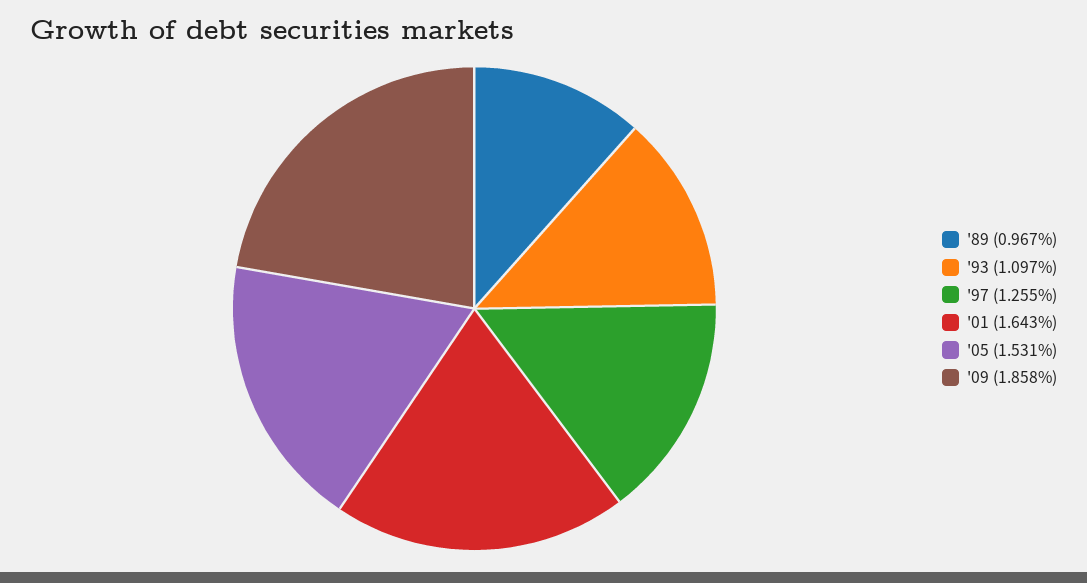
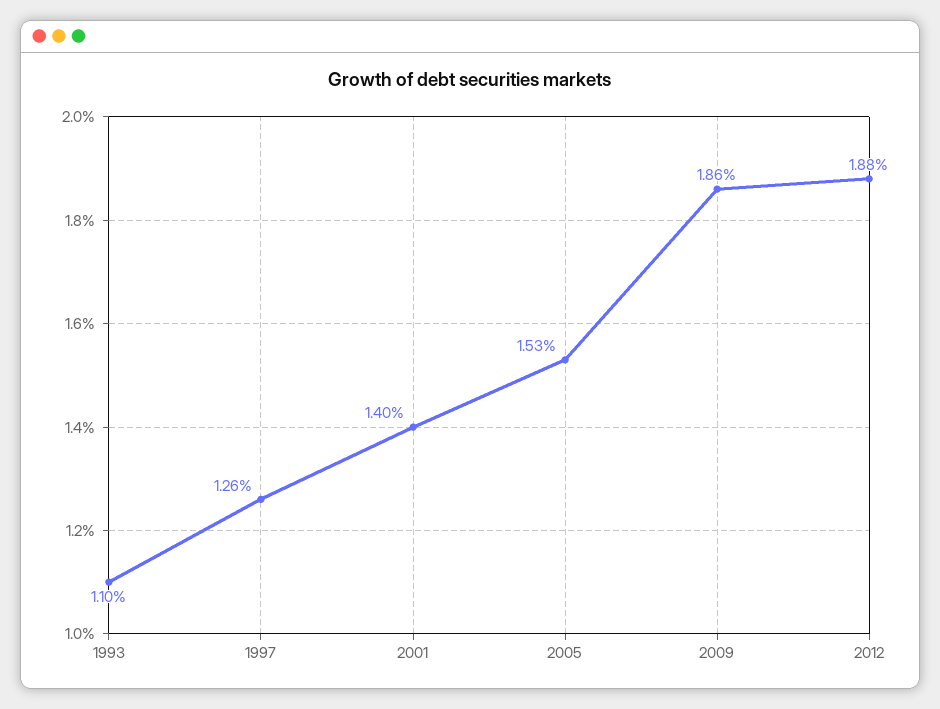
'89: 0.967 -> none
'01: 1.643 -> 1.4
2012: none -> 1.88

